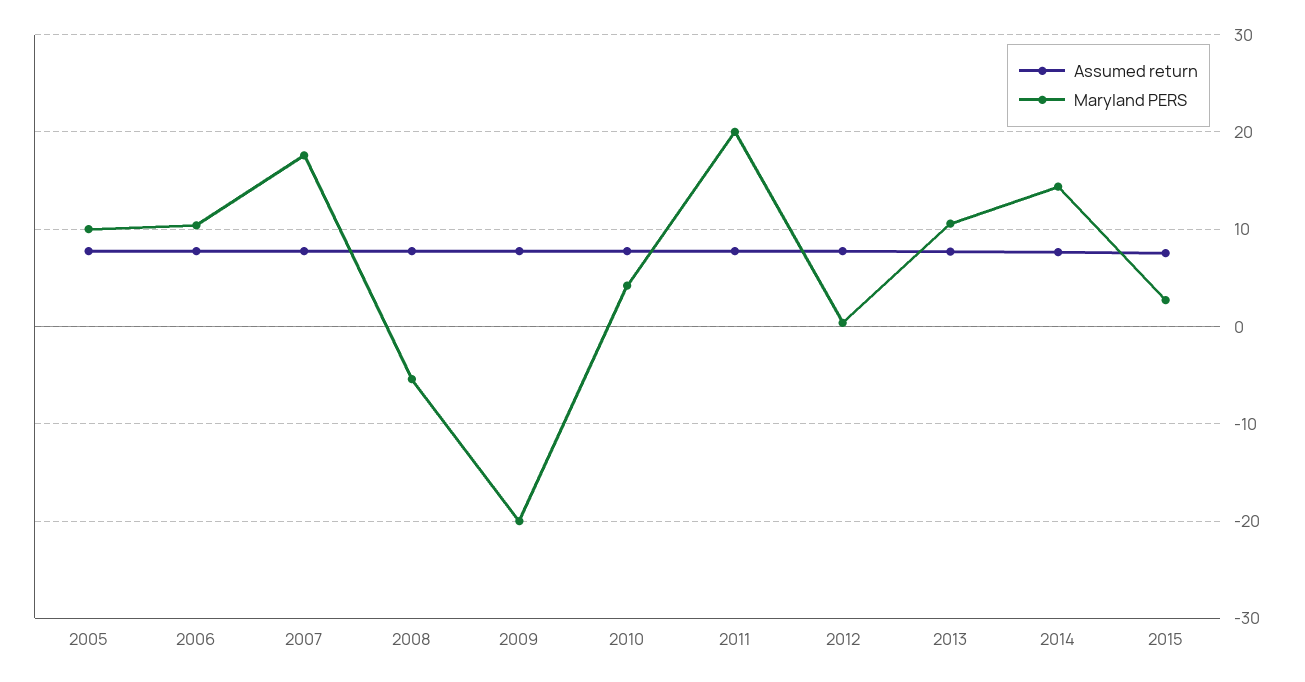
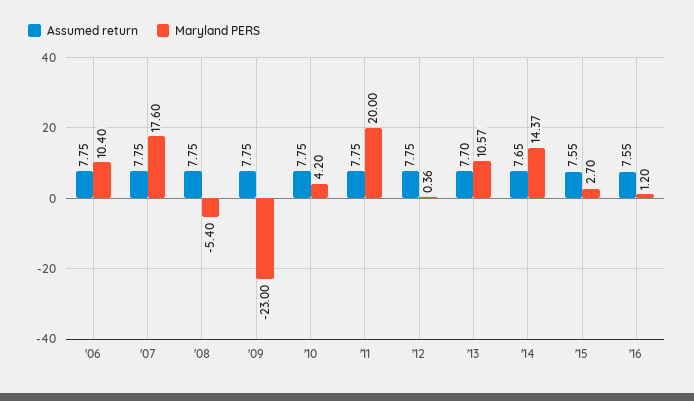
Assumed return, 2005: 8 -> none
Maryland PERS, 2005: 10 -> none
Maryland PERS, 2009: -20 -> -23
Assumed return, '16: none -> 7.55
Maryland PERS, '16: none -> 1.2

